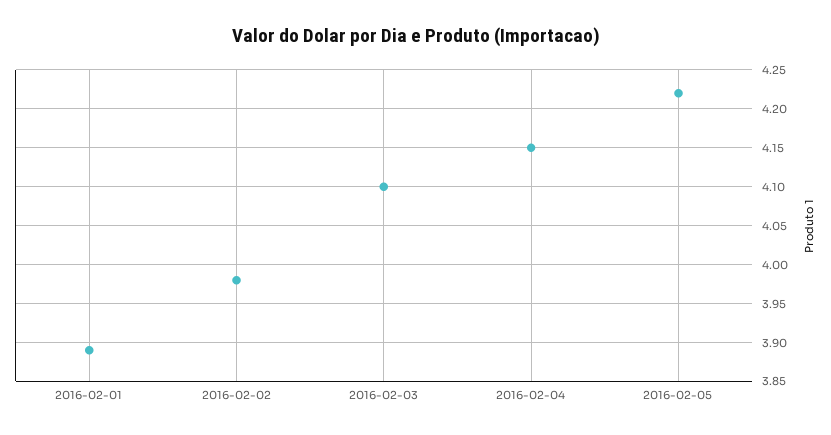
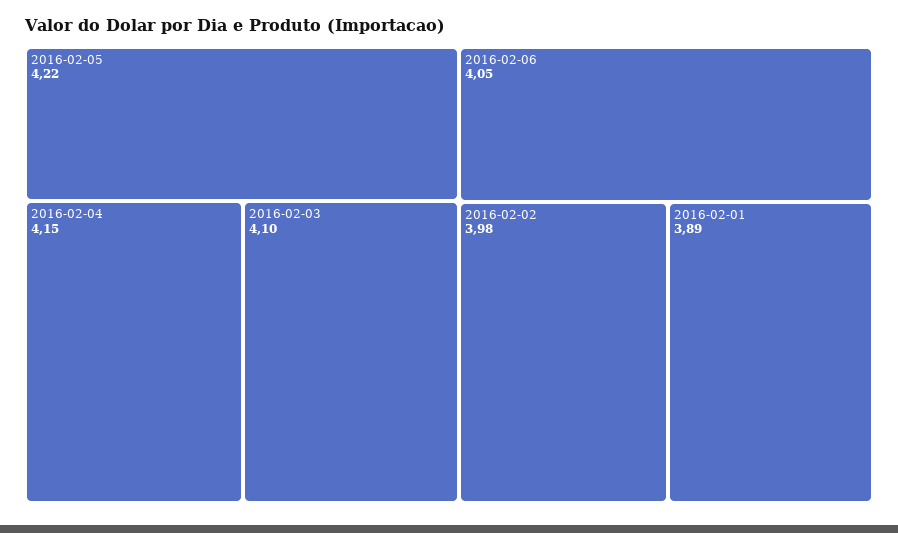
2016-02-06: none -> 4.05

